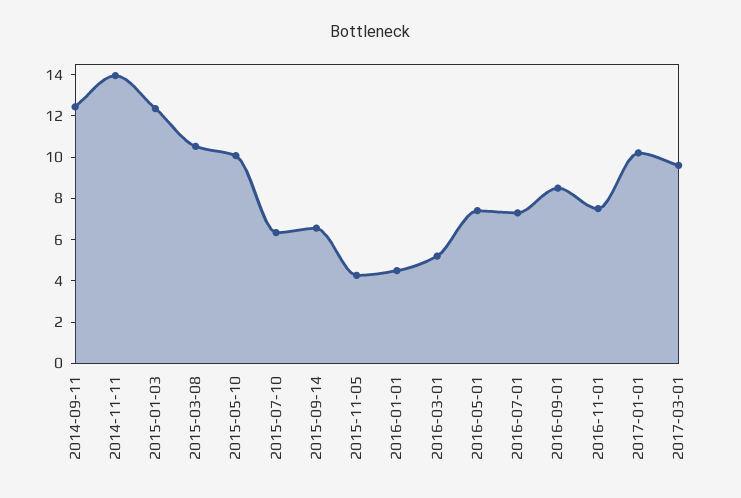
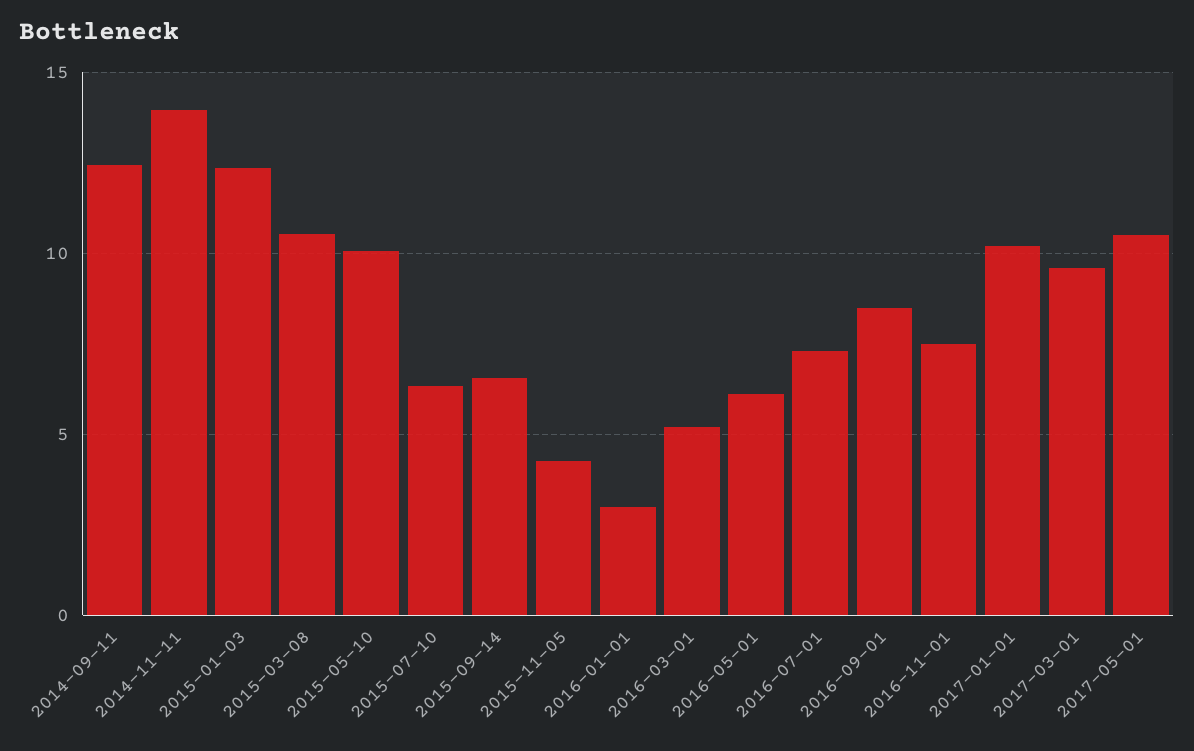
2016-01-01: 4.5 -> 3
2016-05-01: 7.5 -> 6
2017-05-01: none -> 10.5

